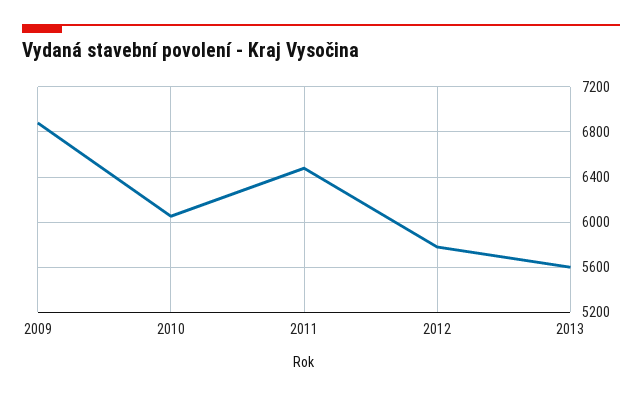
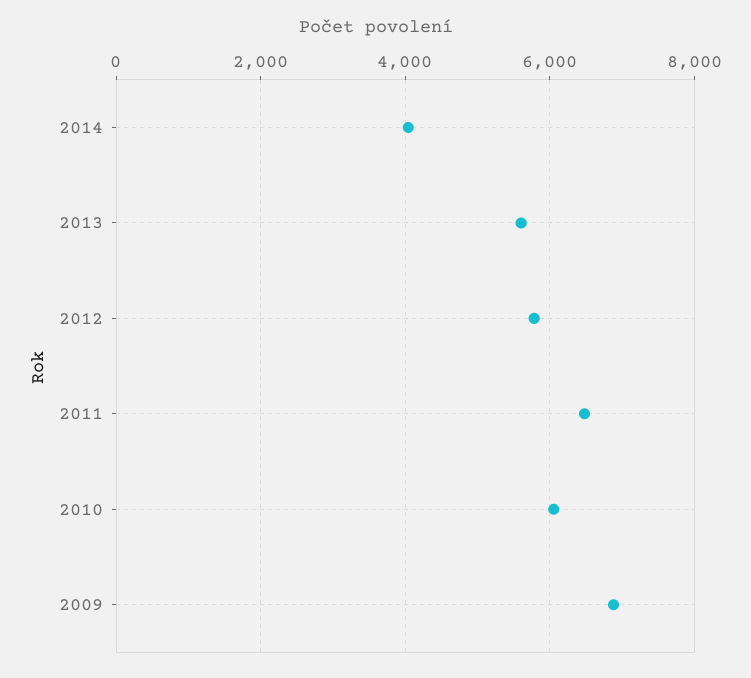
2014: none -> 4000

